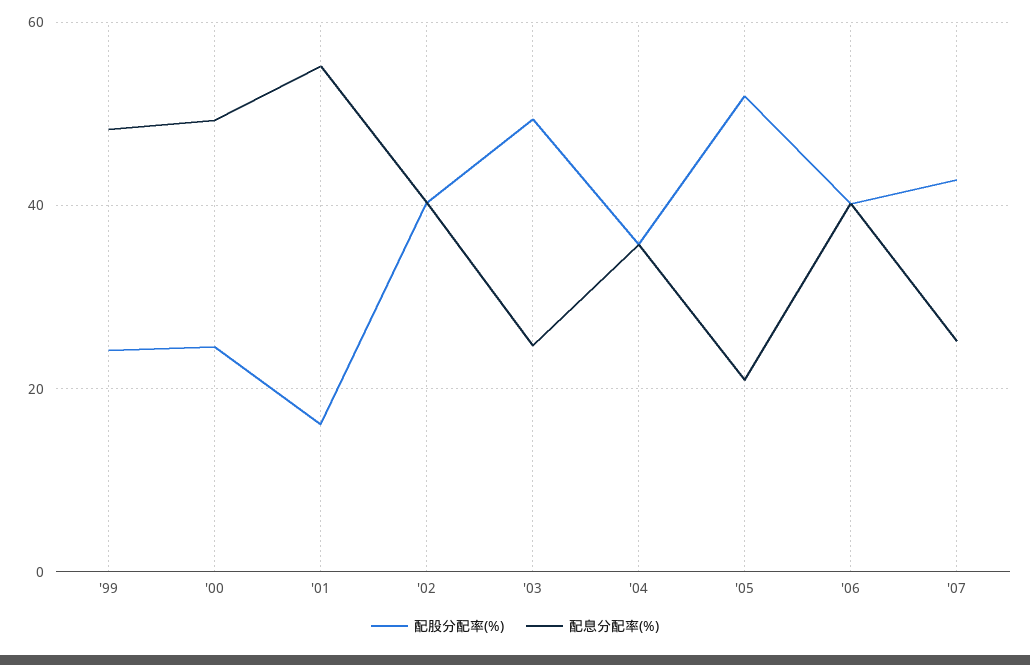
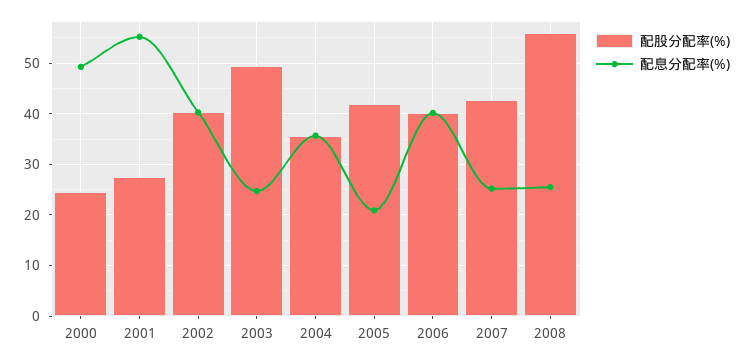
配股分配率(%), '99: 24 -> none
配息分配率(%), '99: 48 -> none
配股分配率(%), '01: 16 -> 28
配股分配率(%), '05: 52 -> 42
配股分配率(%), 2008: none -> 56
配息分配率(%), 2008: none -> 26

